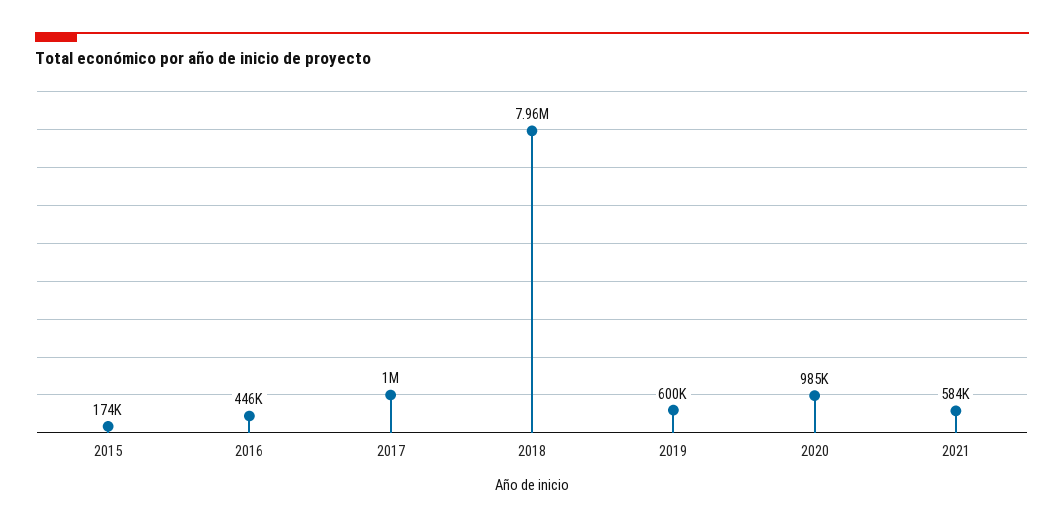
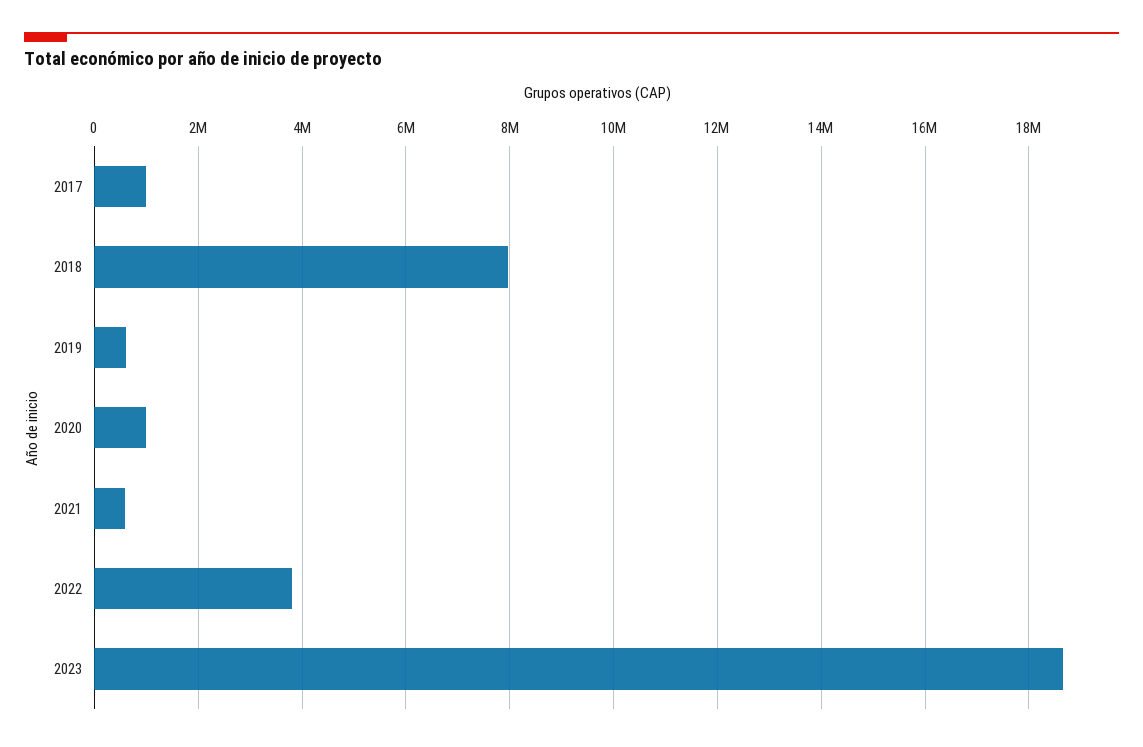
2015: 174000 -> none
2016: 446000 -> none
2022: none -> 3800000
2023: none -> 18600000

